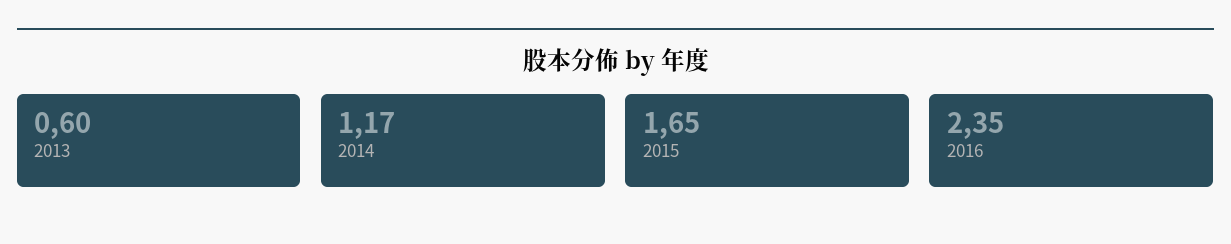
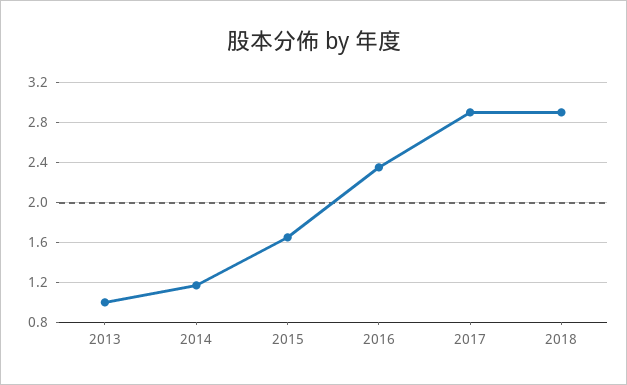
2013: 0.6 -> 1
2017: none -> 2.9
2018: none -> 2.9

